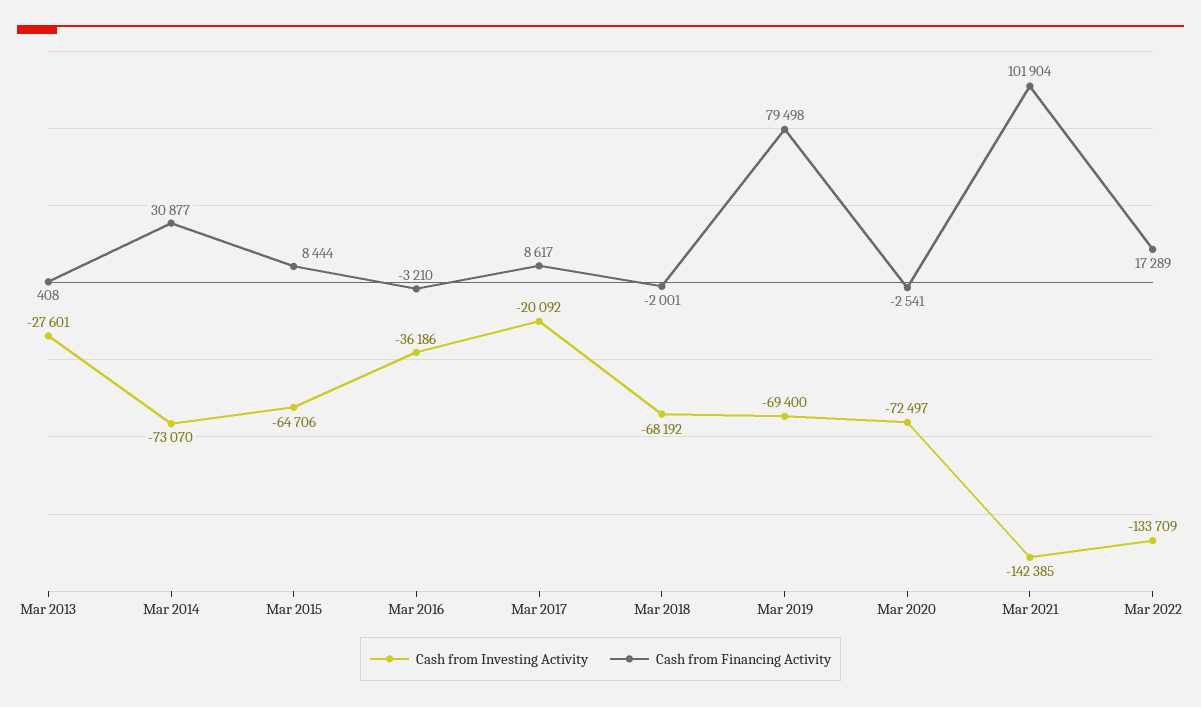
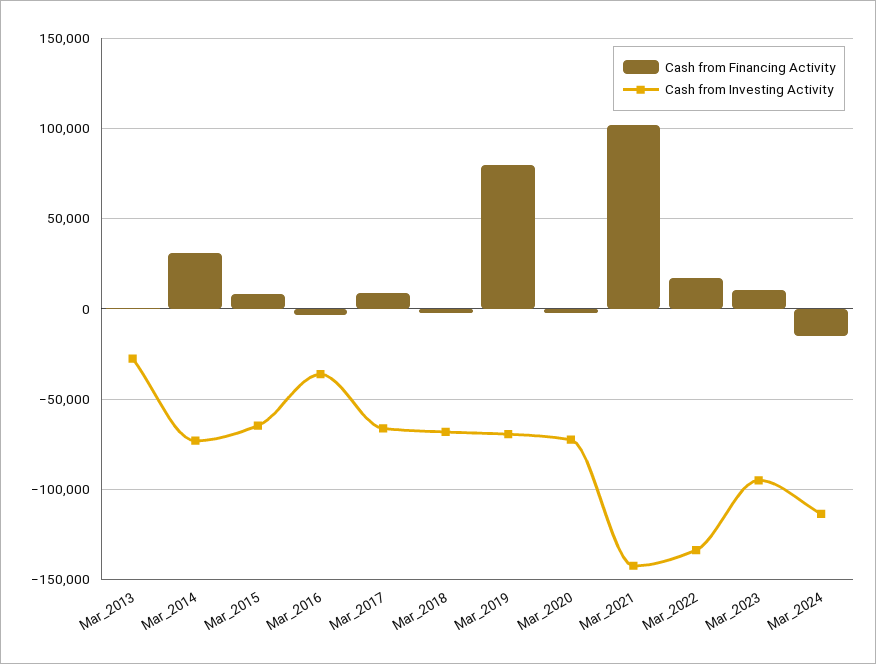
Cash from Investing Activity, Mar 2017: -20092 -> -65000
Cash from Financing Activity, Mar_2023: none -> 10000
Cash from Investing Activity, Mar_2023: none -> -95000
Cash from Financing Activity, Mar_2024: none -> -15000
Cash from Investing Activity, Mar_2024: none -> -115000

